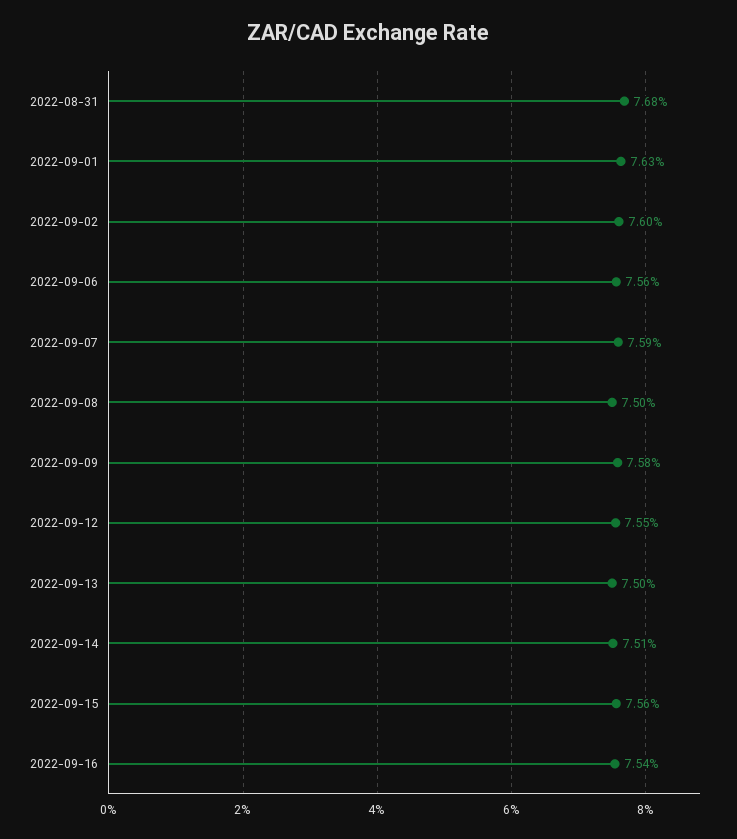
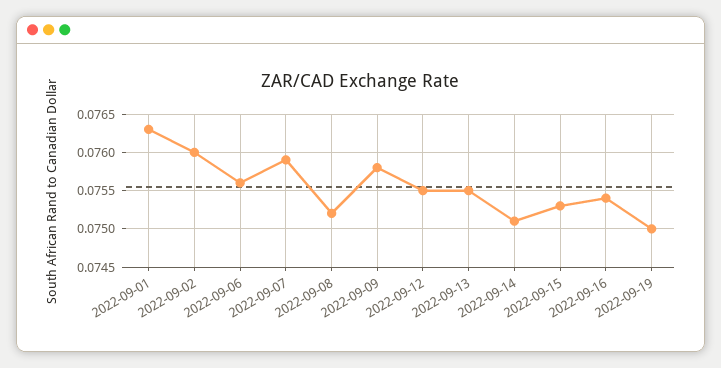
2022-08-31: 0.0768 -> none
2022-09-08: 0.075 -> 0.0752
2022-09-13: 0.075 -> 0.0755
2022-09-15: 0.0756 -> 0.0753
2022-09-19: none -> 0.075

